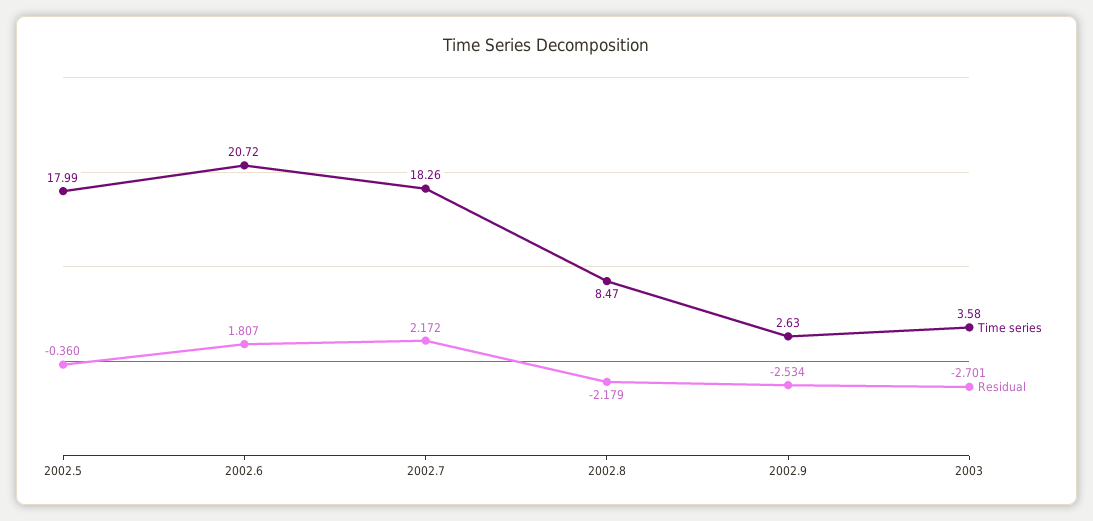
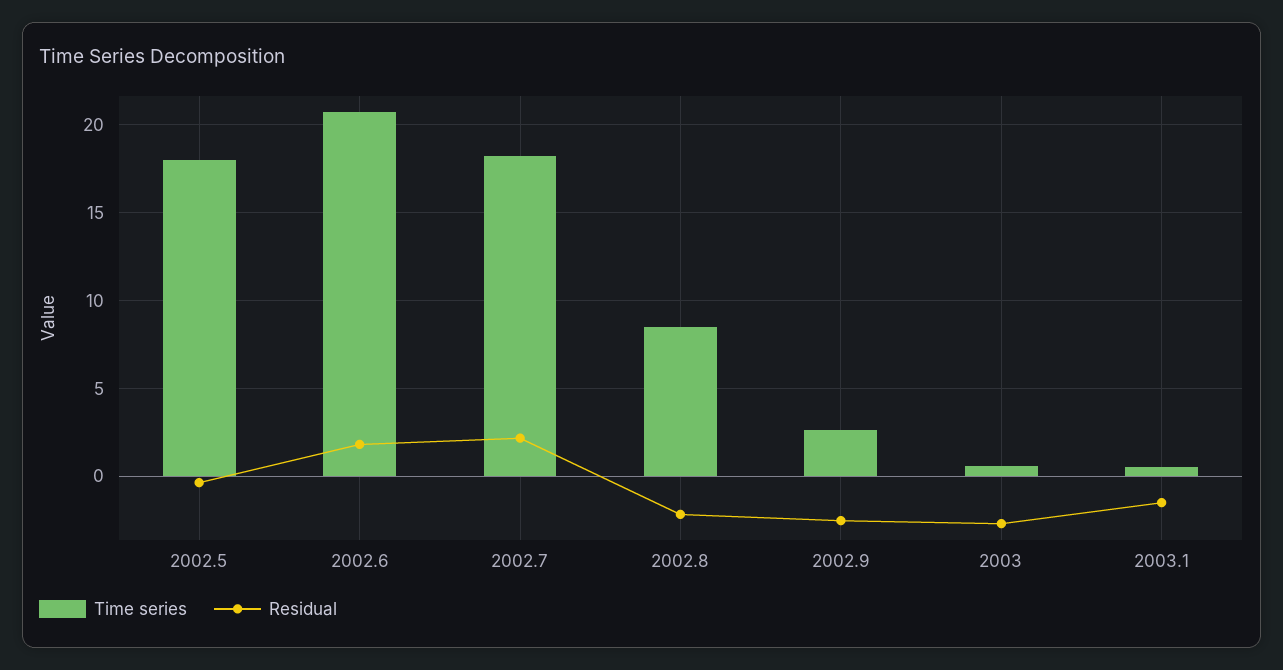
Time series, 2003: 3.58 -> 0.5
Time series, 2003.1: none -> 0.5
Residual, 2003.1: none -> -1.5

